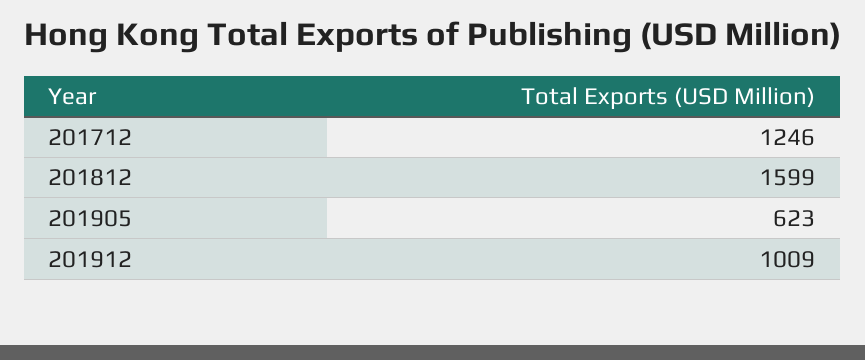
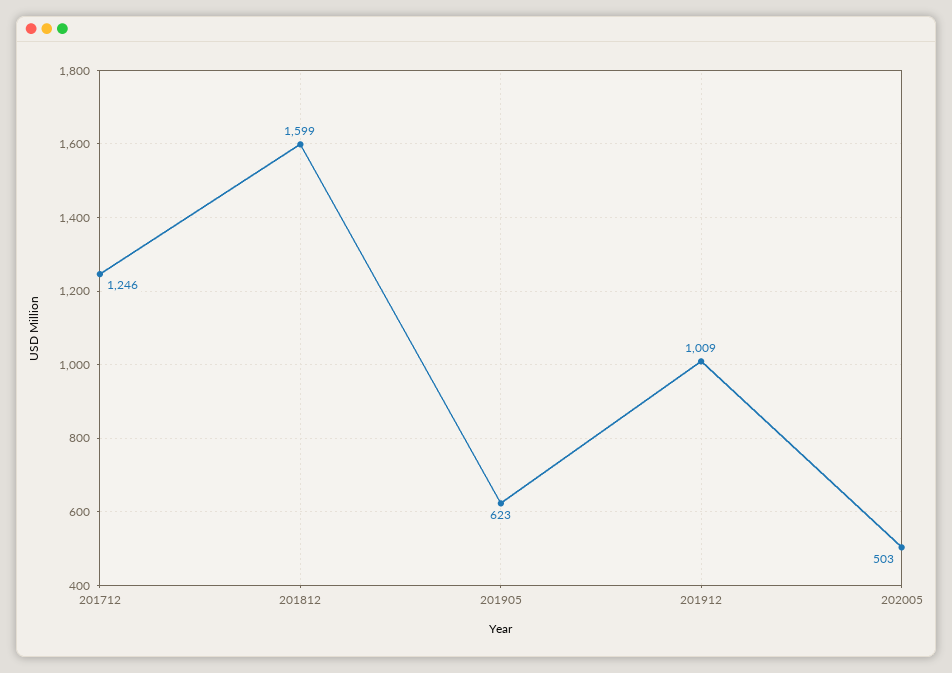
202005: none -> 503

